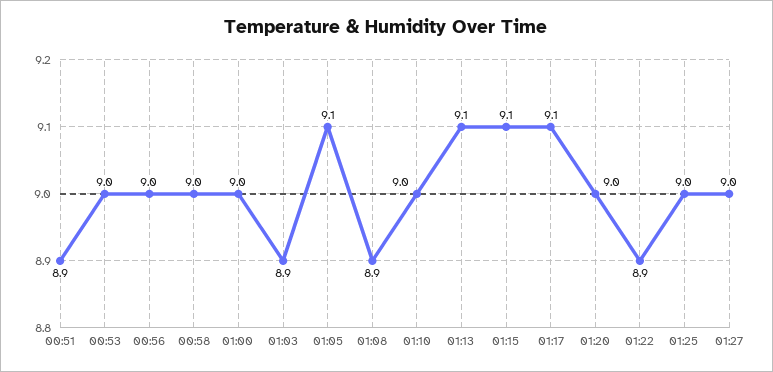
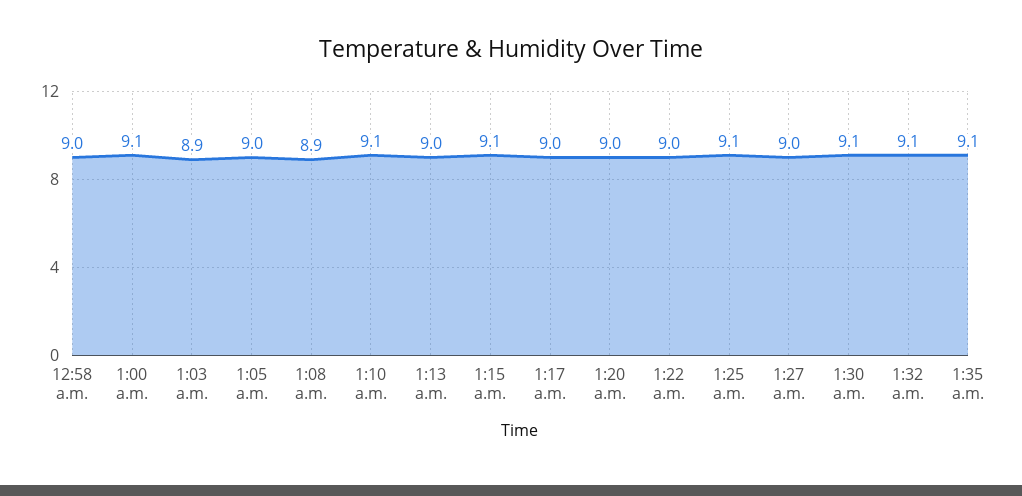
00:51: 8.9 -> none
00:53: 9 -> none
00:56: 9 -> none
01:00: 9 -> 9.1
01:05: 9.1 -> 9
01:10: 9 -> 9.1
01:13: 9.1 -> 9
01:17: 9.1 -> 9
01:22: 8.9 -> 9
01:25: 9 -> 9.1
1:30 a.m.: none -> 9.1
1:32 a.m.: none -> 9.1
1:35 a.m.: none -> 9.1

